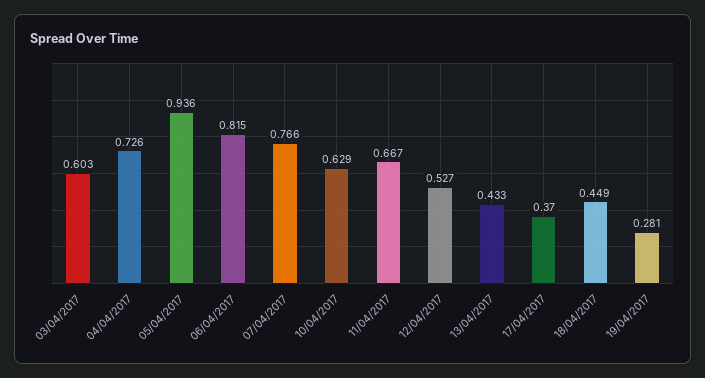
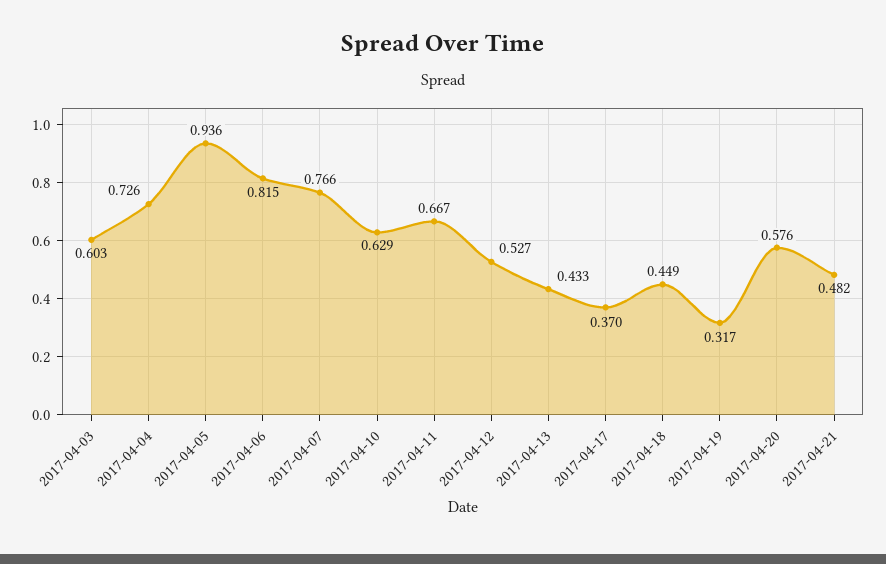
19/04/2017: 0.281 -> 0.317
2017-04-20: none -> 0.576
2017-04-21: none -> 0.482

